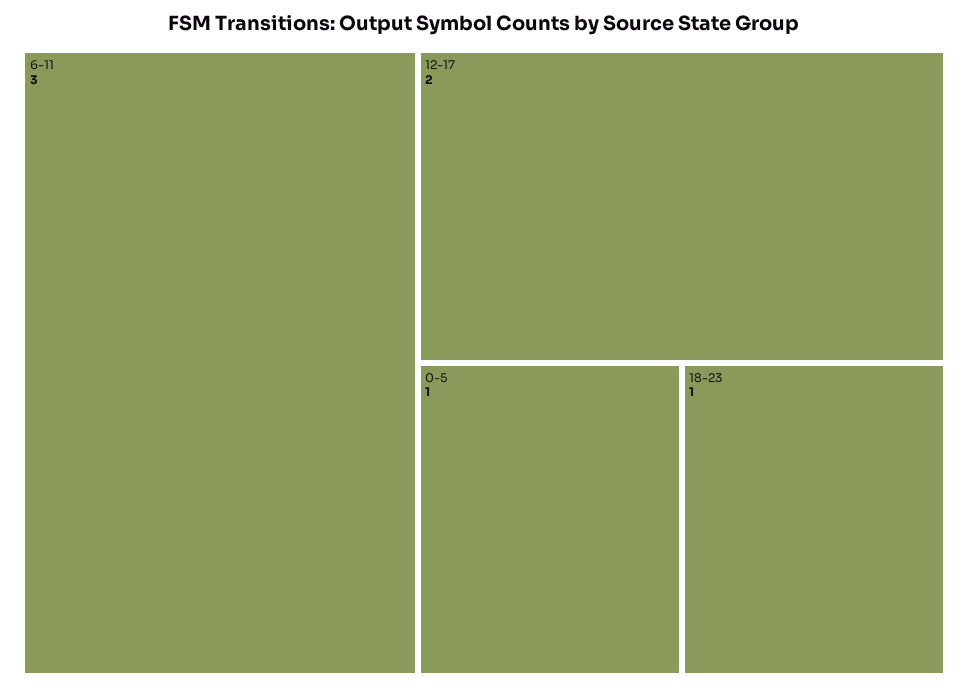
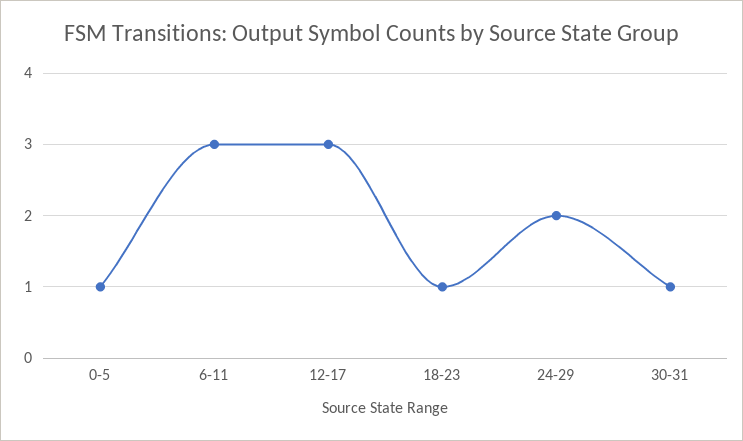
12-17: 2 -> 3
24-29: none -> 2
30-31: none -> 1

